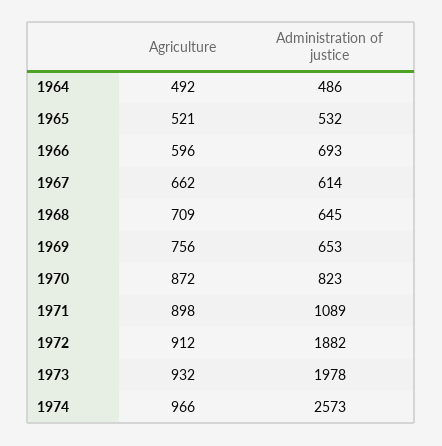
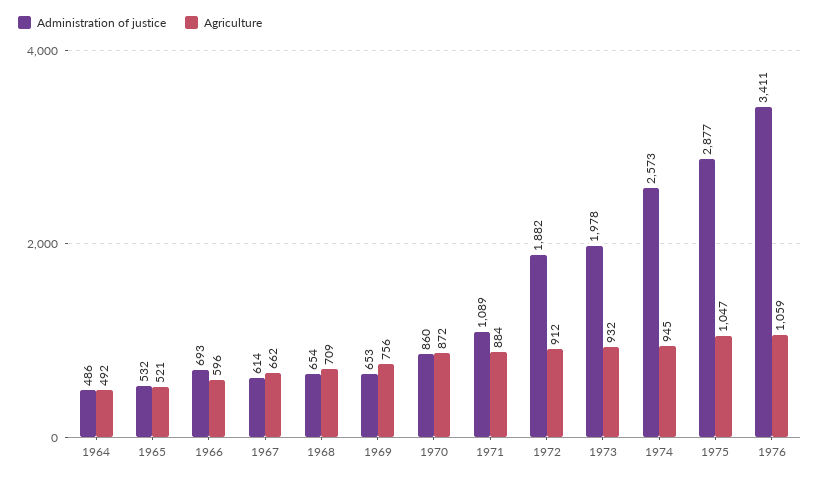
Administration of justice, 1968: 645 -> 654
Administration of justice, 1970: 823 -> 860
Agriculture, 1971: 898 -> 884
Agriculture, 1974: 966 -> 945
Administration of justice, 1975: none -> 2877
Agriculture, 1975: none -> 1047
Administration of justice, 1976: none -> 3411
Agriculture, 1976: none -> 1059

